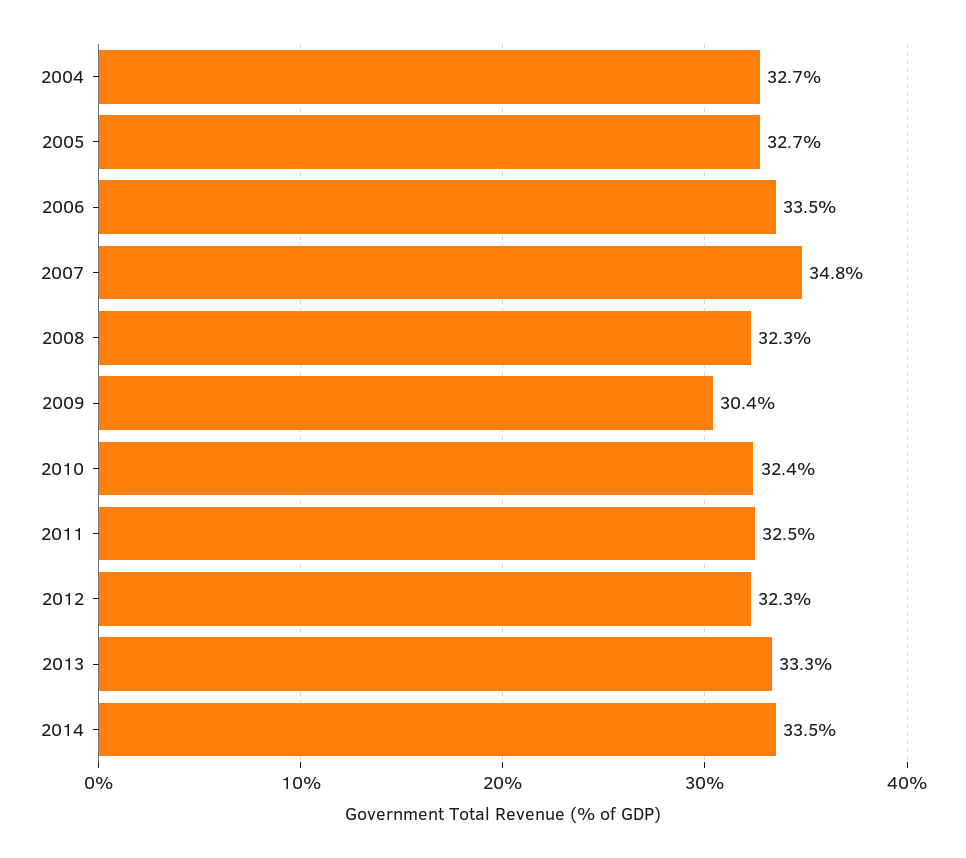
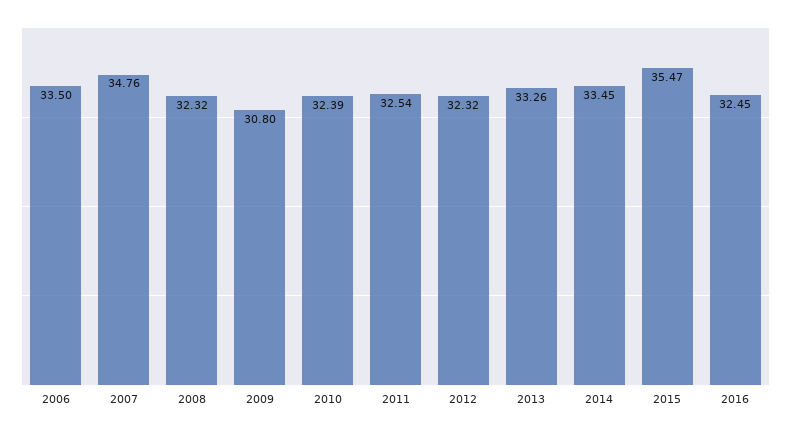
2004: 32.7 -> none
2005: 32.7 -> none
2009: 30.4 -> 30.8
2015: none -> 35.47
2016: none -> 32.45

